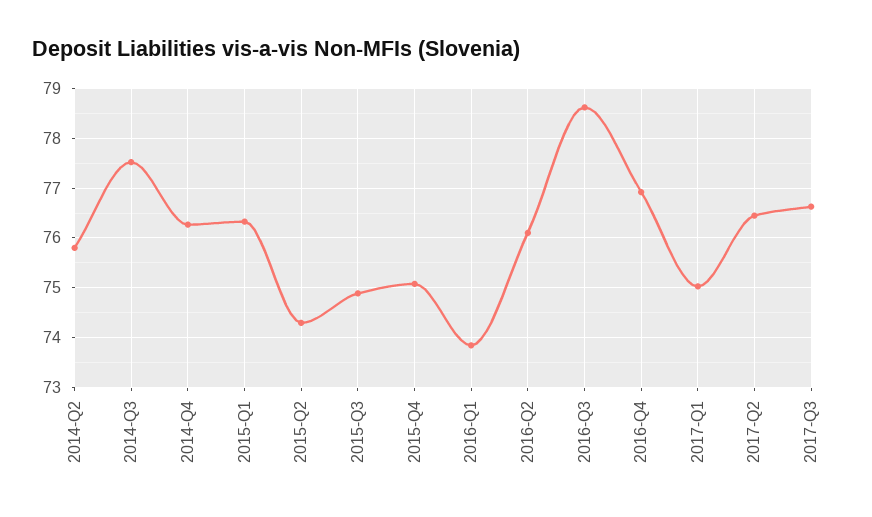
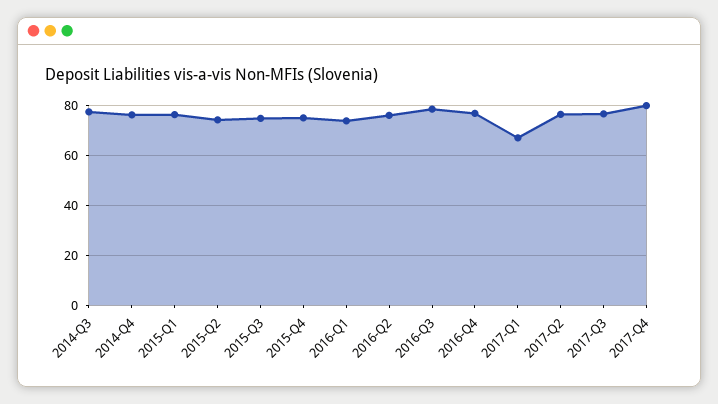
2014-Q2: 75.8 -> none
2017-Q1: 75 -> 67.5
2017-Q4: none -> 80

